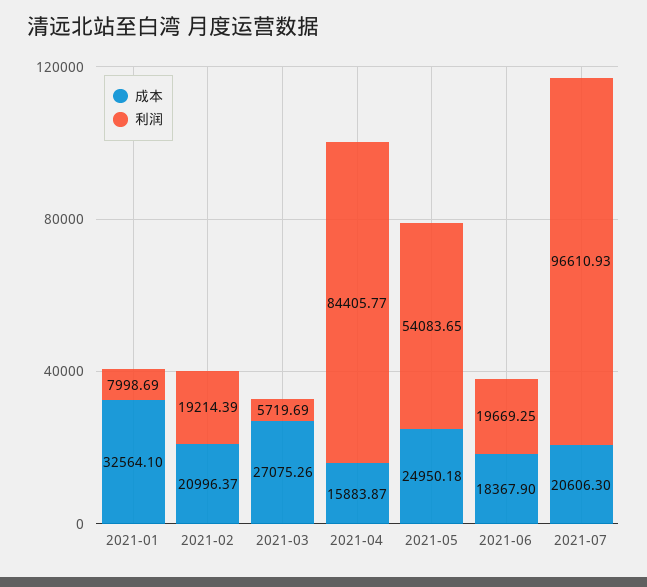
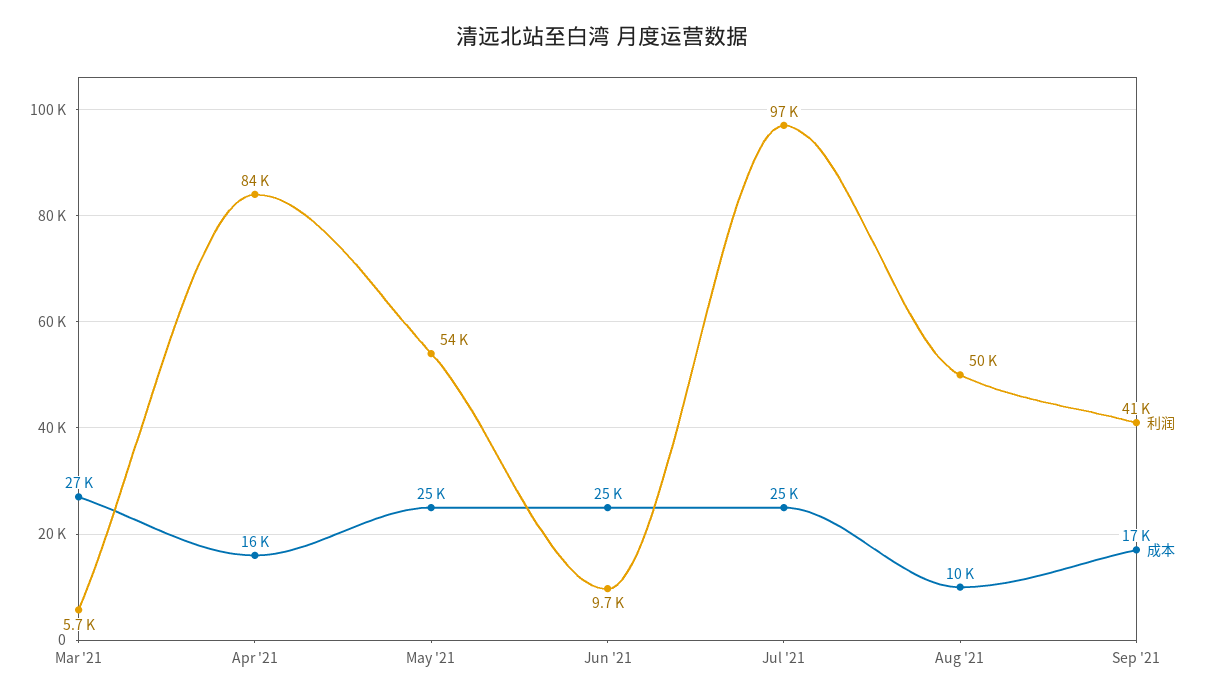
成本, 2021-01: 32564.1 -> none
利润, 2021-01: 7998.69 -> none
成本, 2021-02: 20996.37 -> none
利润, 2021-02: 19214.39 -> none
成本, 2021-06: 18367.9 -> 25000
利润, 2021-06: 19669.25 -> 9700
成本, 2021-07: 20606.3 -> 25000
利润, Aug '21: none -> 50000
成本, Aug '21: none -> 10000
利润, Sep '21: none -> 41000
成本, Sep '21: none -> 17000

